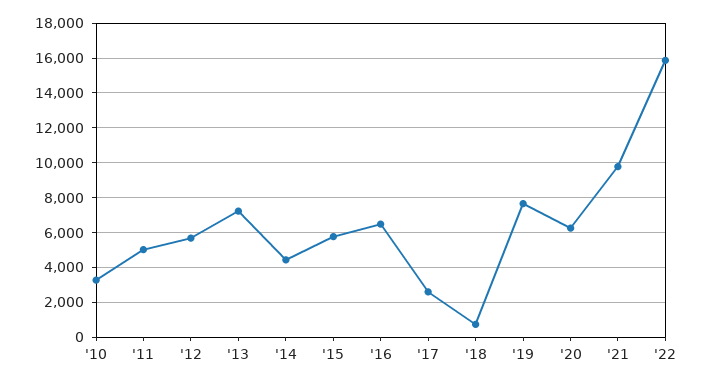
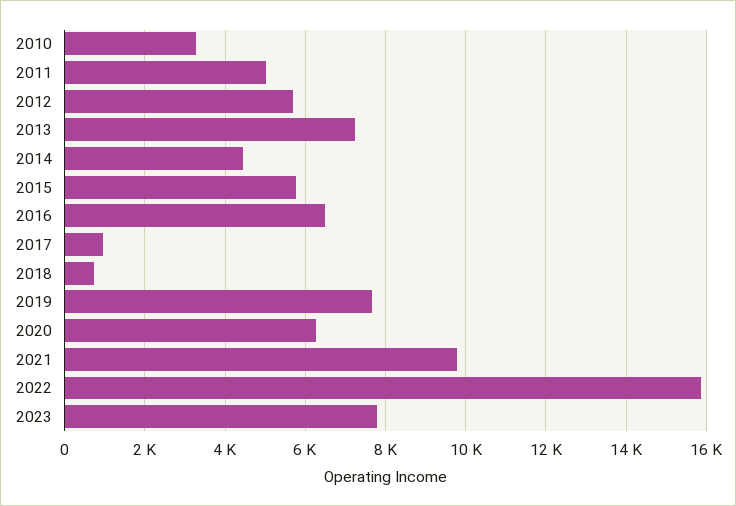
'17: 2500 -> 1000
2023: none -> 7800

